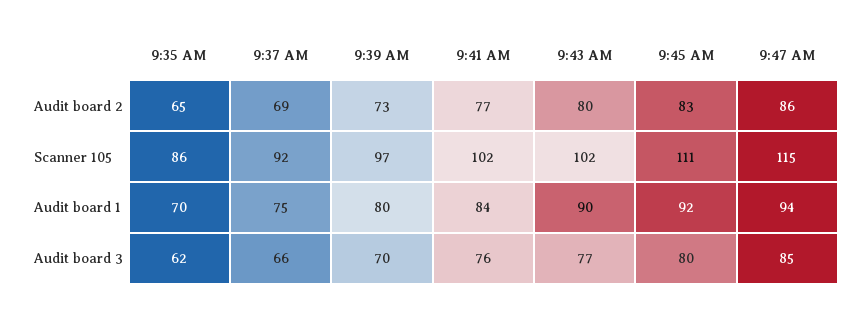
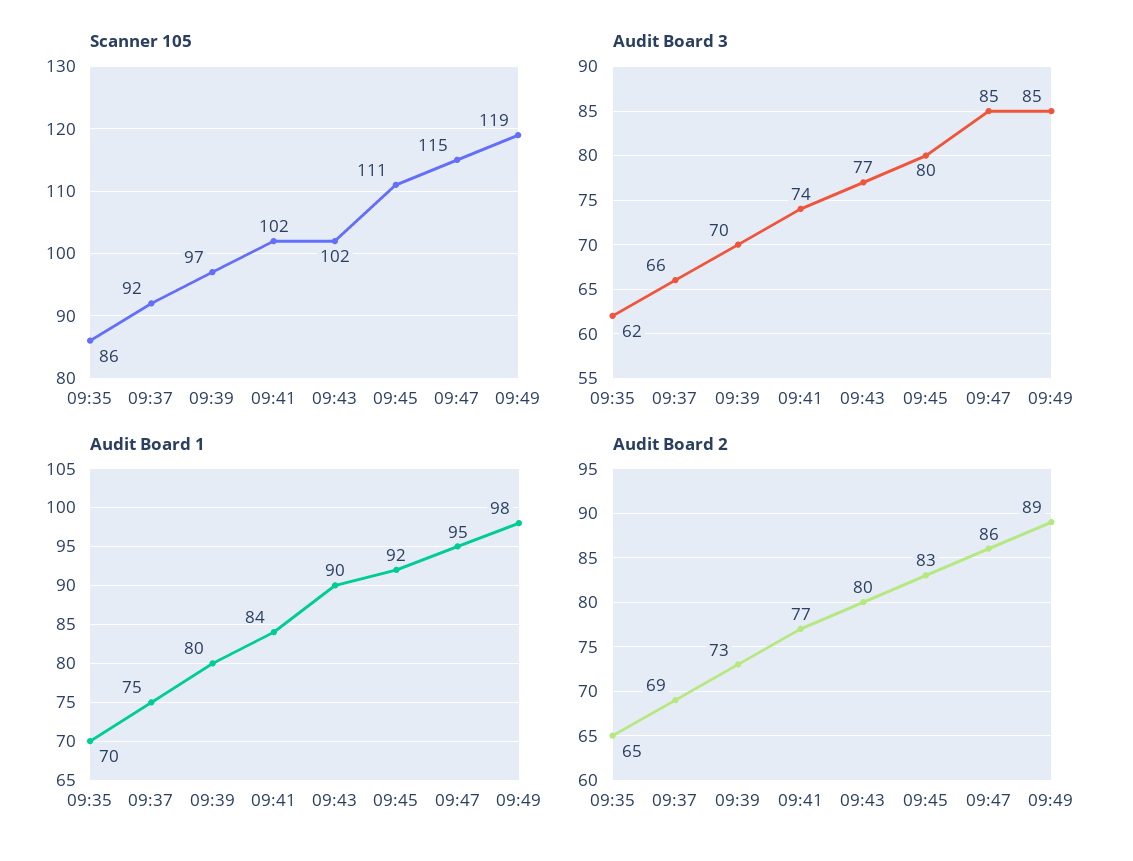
Audit board 1, 9:47 AM: 94 -> 95
Audit board 3, 9:41 AM: 76 -> 74
Scanner 105, 09:49: none -> 119
Audit board 3, 09:49: none -> 85
Audit board 1, 09:49: none -> 98
Audit board 2, 09:49: none -> 89

